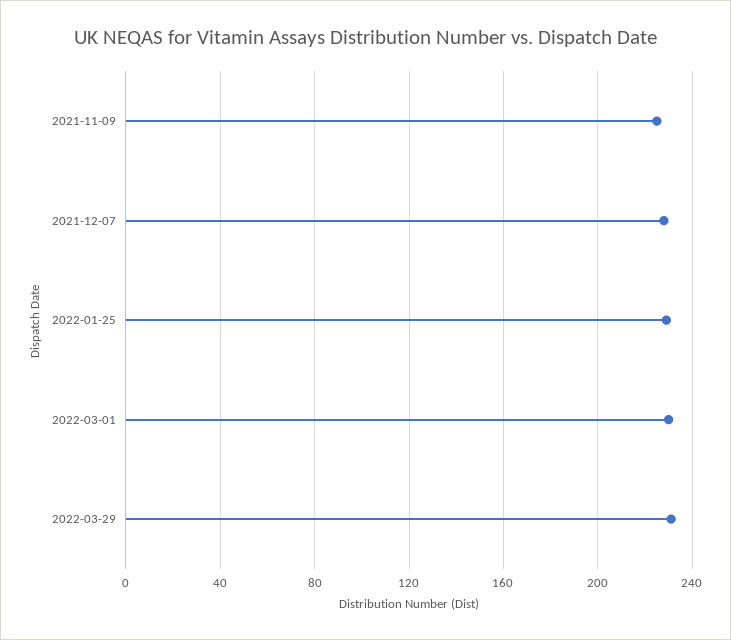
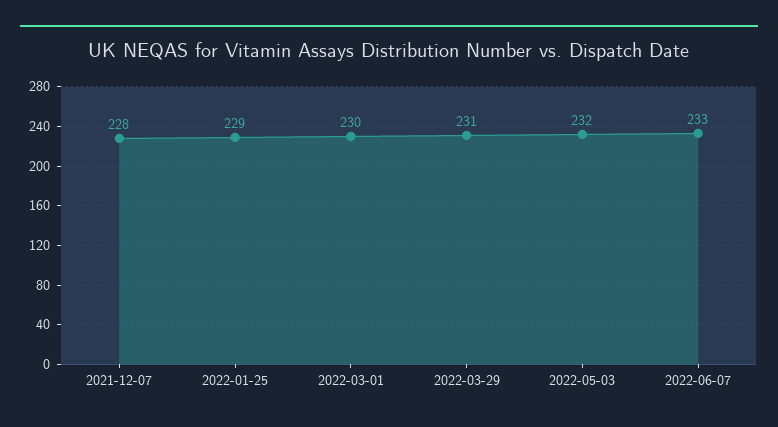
2021-11-09: 225 -> none
2022-05-03: none -> 232
2022-06-07: none -> 233

